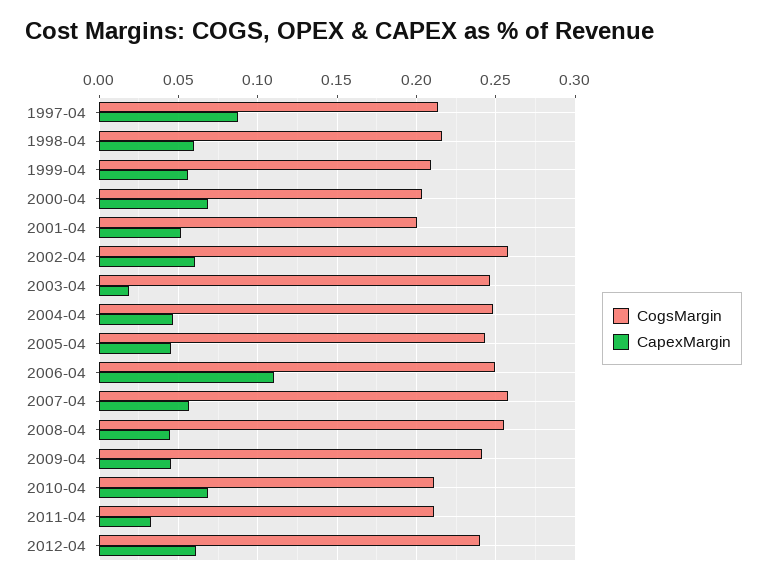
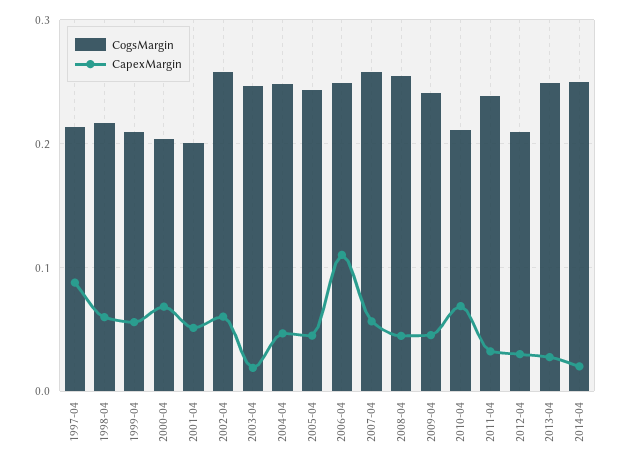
CogsMargin, 2011-04: 0.21 -> 0.24
CogsMargin, 2012-04: 0.24 -> 0.21
CapexMargin, 2012-04: 0.06 -> 0.03
CogsMargin, 2013-04: none -> 0.25
CapexMargin, 2013-04: none -> 0.03
CogsMargin, 2014-04: none -> 0.25
CapexMargin, 2014-04: none -> 0.02

